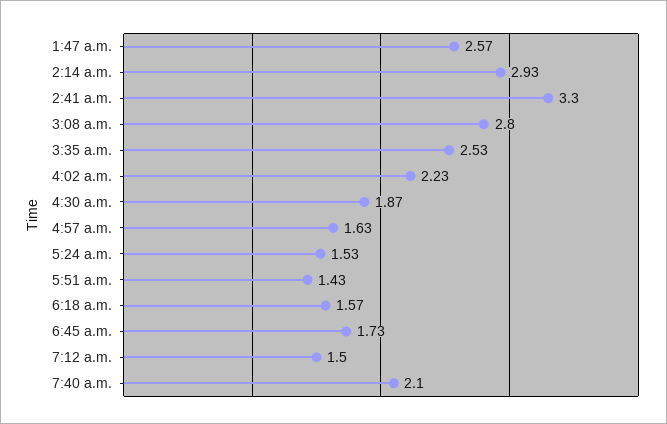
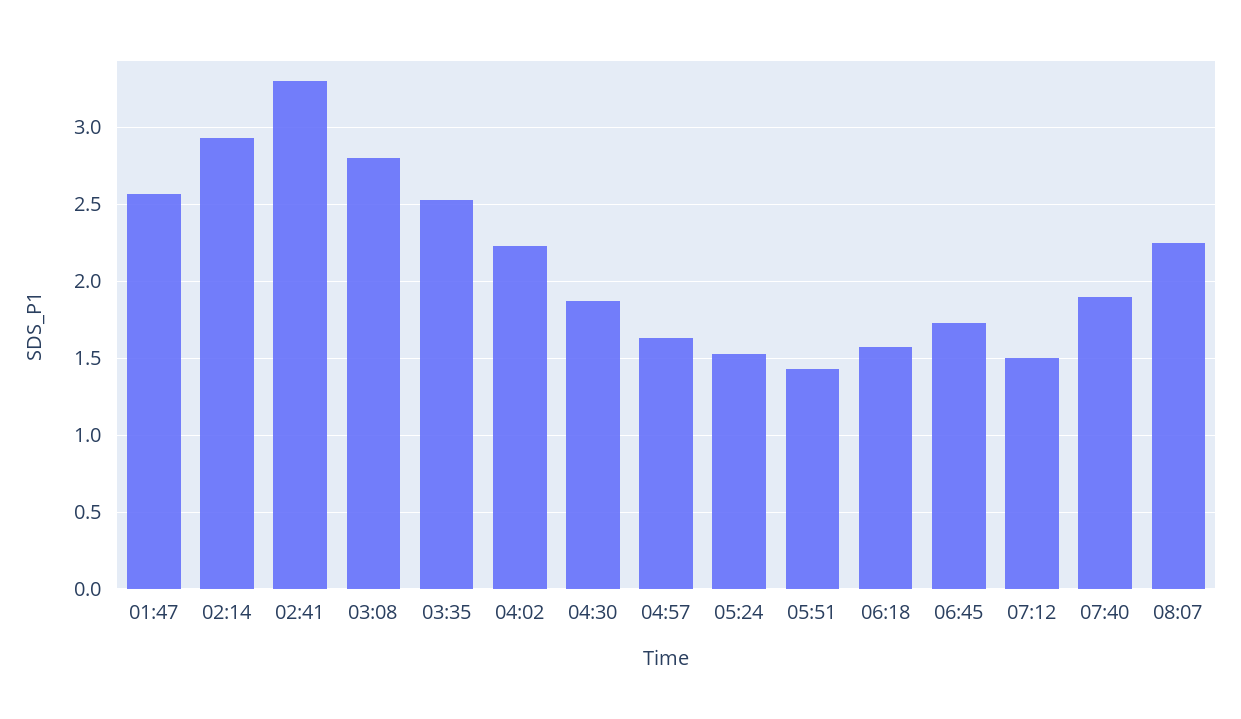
7:40 a.m.: 2.1 -> 1.9
08:07: none -> 2.25

